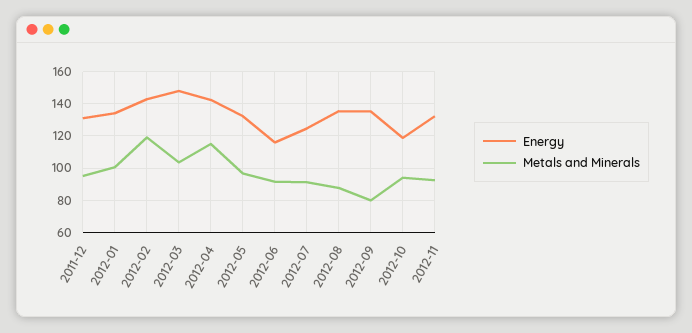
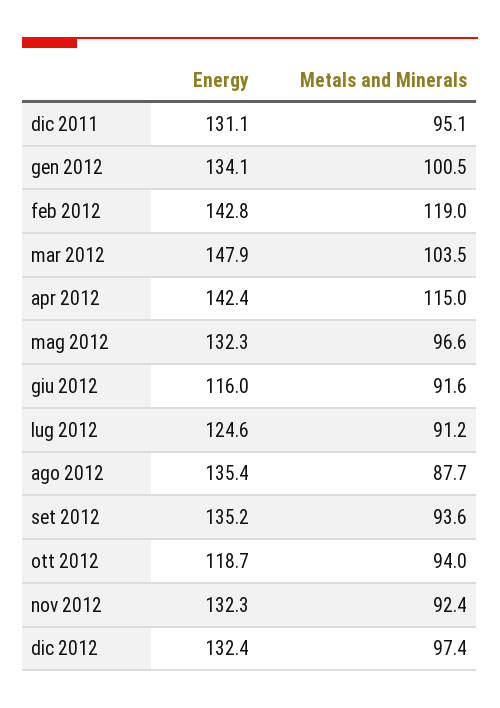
Metals and Minerals, 2012-09: 80 -> 93.6
Energy, dic 2012: none -> 132.4
Metals and Minerals, dic 2012: none -> 97.4

